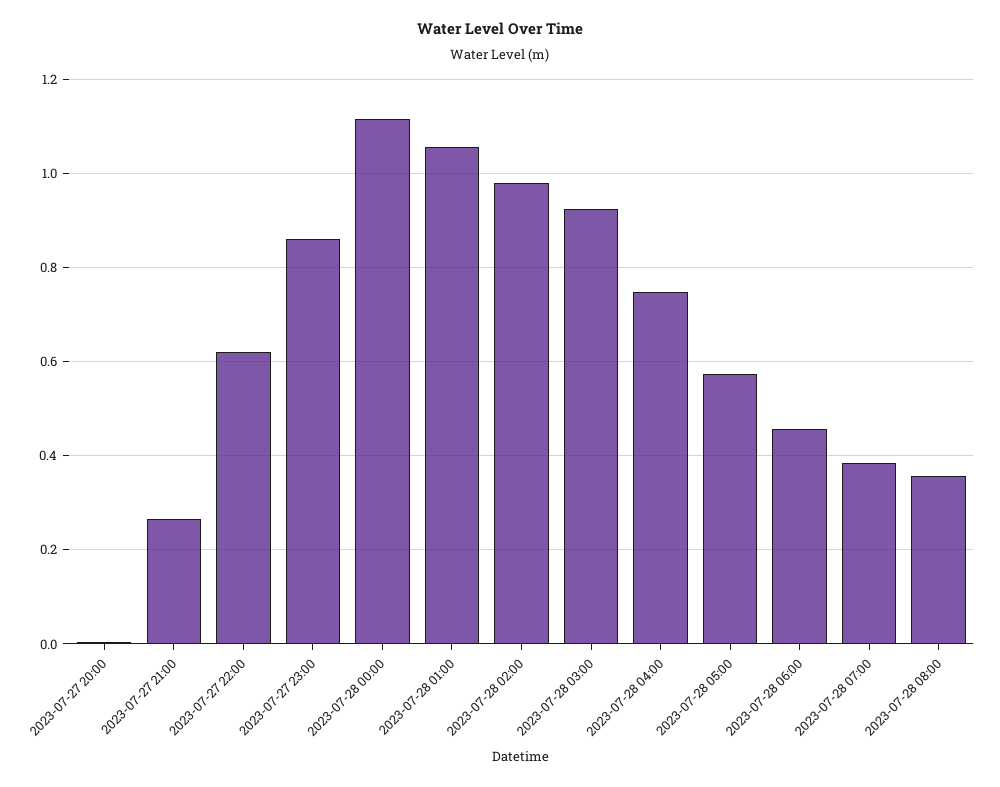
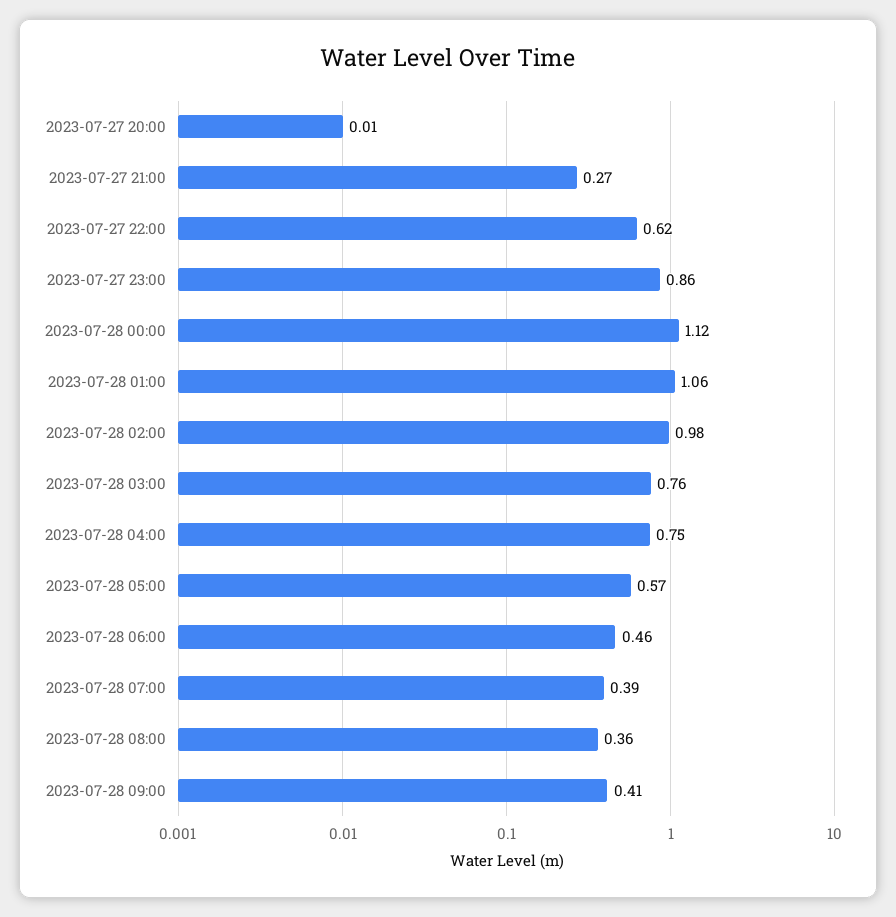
2023-07-28 03:00: 0.92 -> 0.76
2023-07-28 09:00: none -> 0.41

